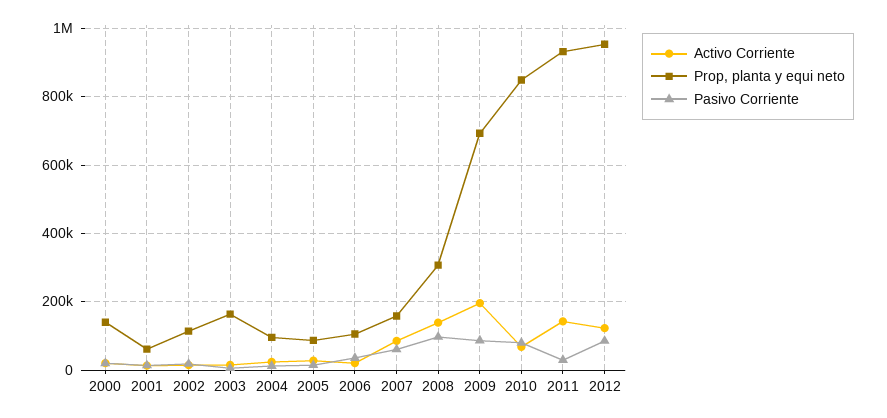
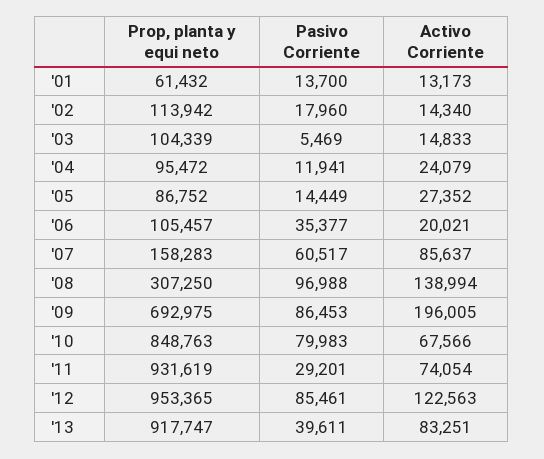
Activo Corriente, 2000: 20000 -> none
Prop, planta y equi neto, 2000: 140000 -> none
Pasivo Corriente, 2000: 20000 -> none
Prop, planta y equi neto, 2003: 160000 -> 104339
Activo Corriente, 2011: 140000 -> 74054
Prop, planta y equi neto, '13: none -> 917747
Pasivo Corriente, '13: none -> 39611
Activo Corriente, '13: none -> 83251

